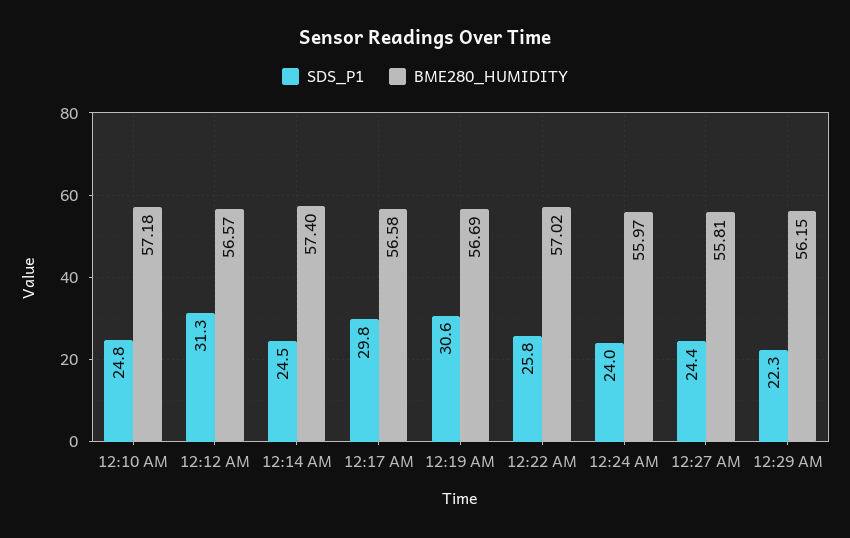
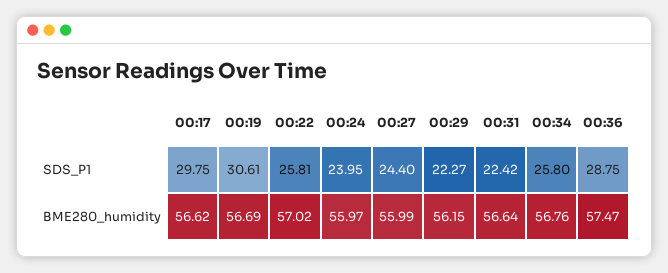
SDS_P1, 12:10 AM: 24.8 -> none
BME280_HUMIDITY, 12:10 AM: 57.18 -> none
SDS_P1, 12:12 AM: 31.3 -> none
BME280_HUMIDITY, 12:12 AM: 56.57 -> none
SDS_P1, 12:14 AM: 24.5 -> none
BME280_HUMIDITY, 12:14 AM: 57.4 -> none
BME280_HUMIDITY, 12:17 AM: 56.58 -> 56.62
BME280_HUMIDITY, 12:27 AM: 55.81 -> 55.99
SDS_P1, 00:31: none -> 22.42
SDS_P1, 00:34: none -> 25.8
SDS_P1, 00:36: none -> 28.75
BME280_HUMIDITY, 00:31: none -> 56.64
BME280_HUMIDITY, 00:34: none -> 56.76
BME280_HUMIDITY, 00:36: none -> 57.47

